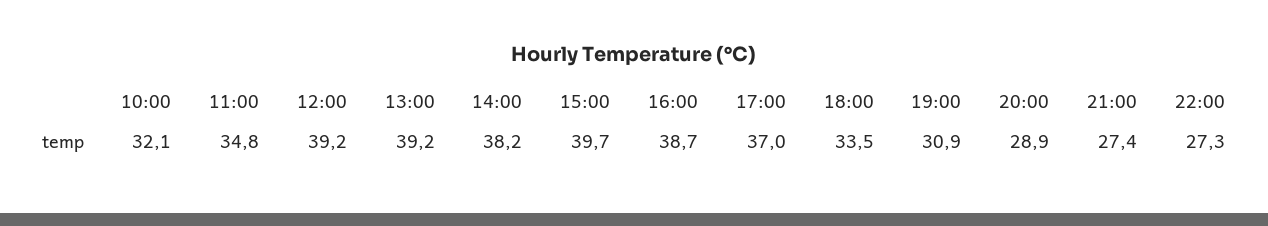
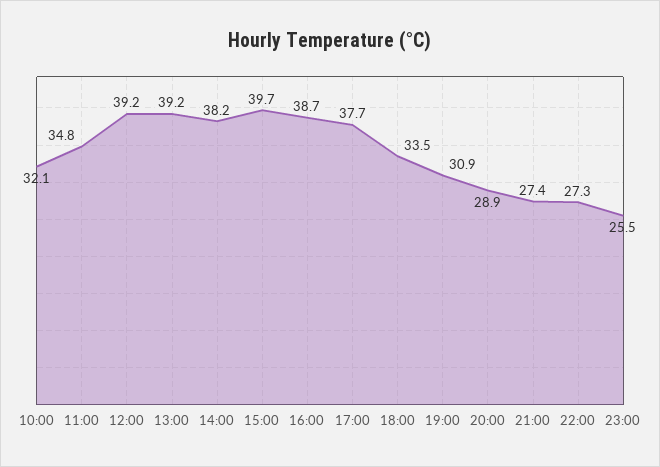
17:00: 37 -> 37.7
23:00: none -> 25.5

